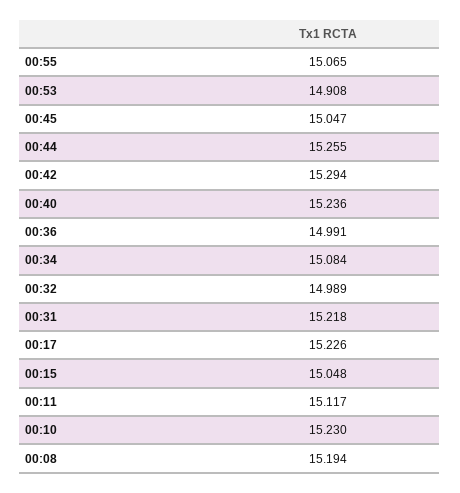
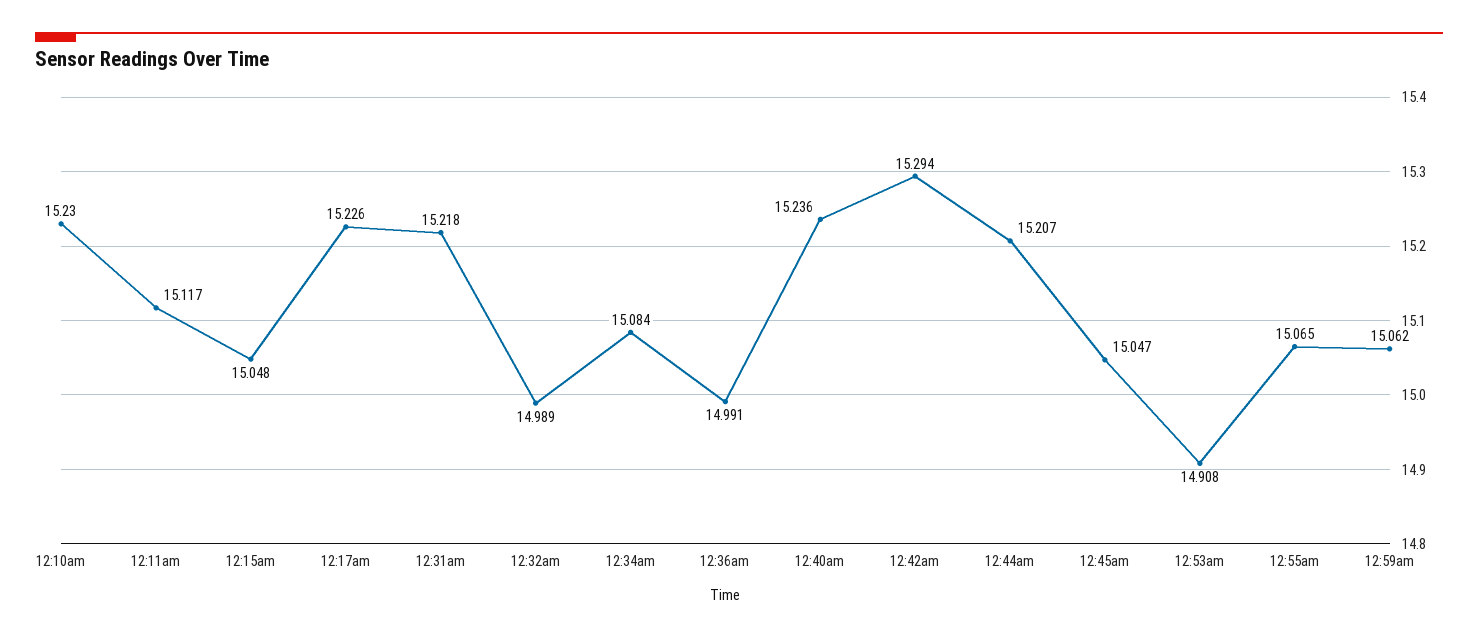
00:44: 15.255 -> 15.207
00:08: 15.194 -> none
12:59am: none -> 15.062

